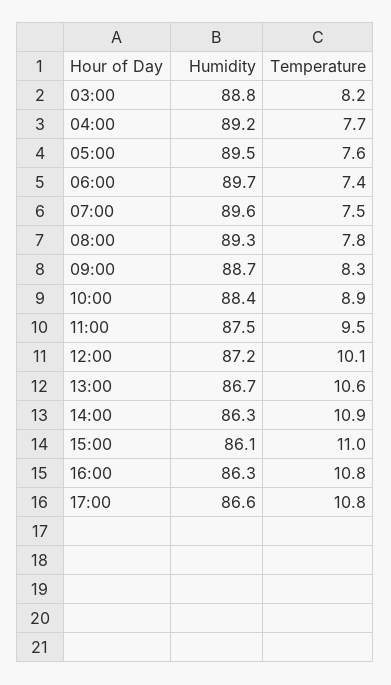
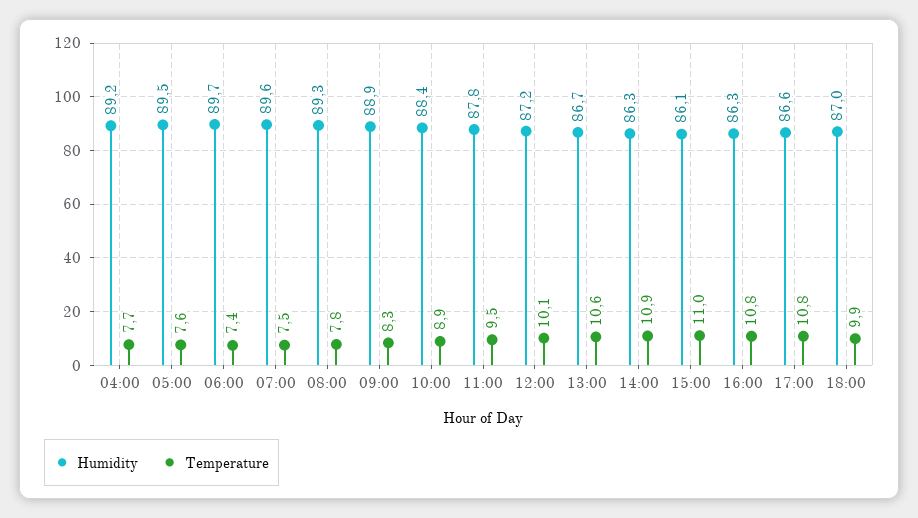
Humidity, 03:00: 88.8 -> none
Temperature, 03:00: 8.2 -> none
Humidity, 09:00: 88.7 -> 88.9
Humidity, 11:00: 87.5 -> 87.8
Humidity, 18:00: none -> 87
Temperature, 18:00: none -> 9.9

